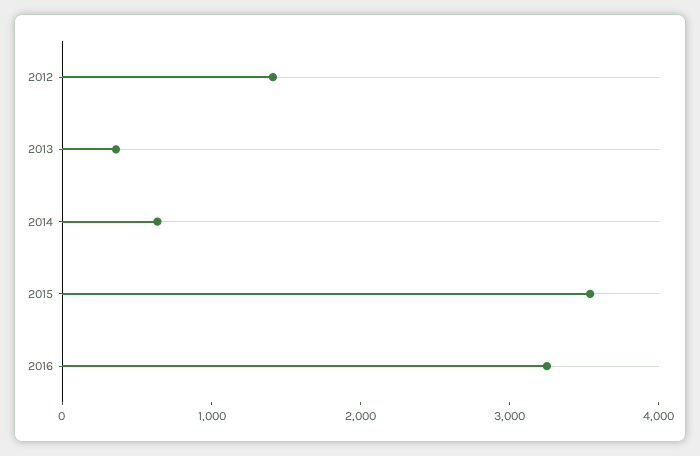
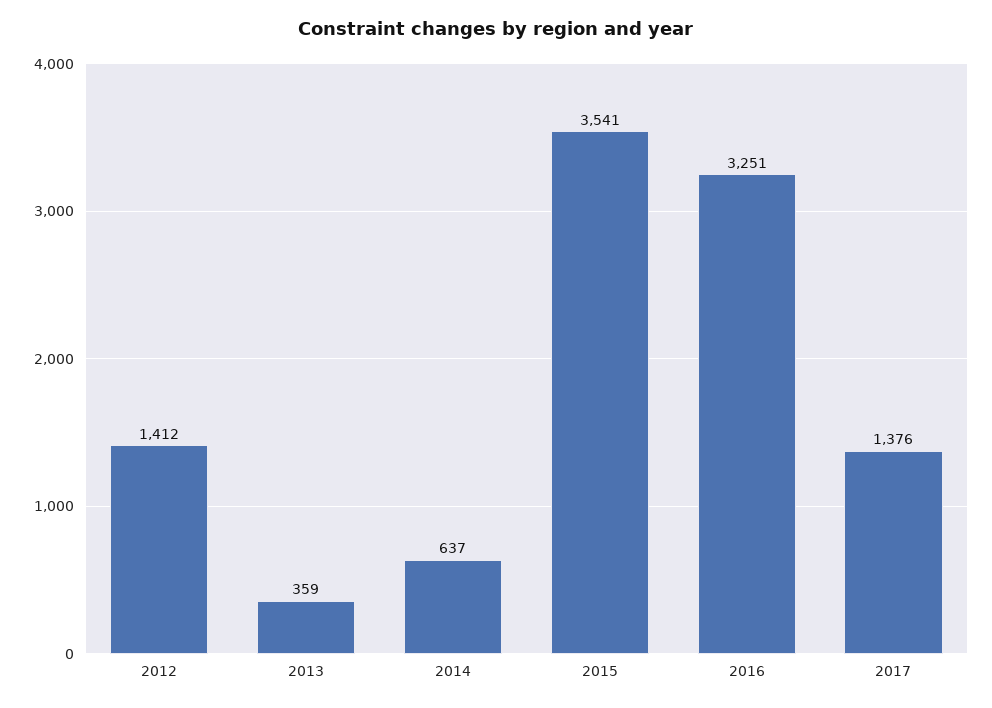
2017: none -> 1376

